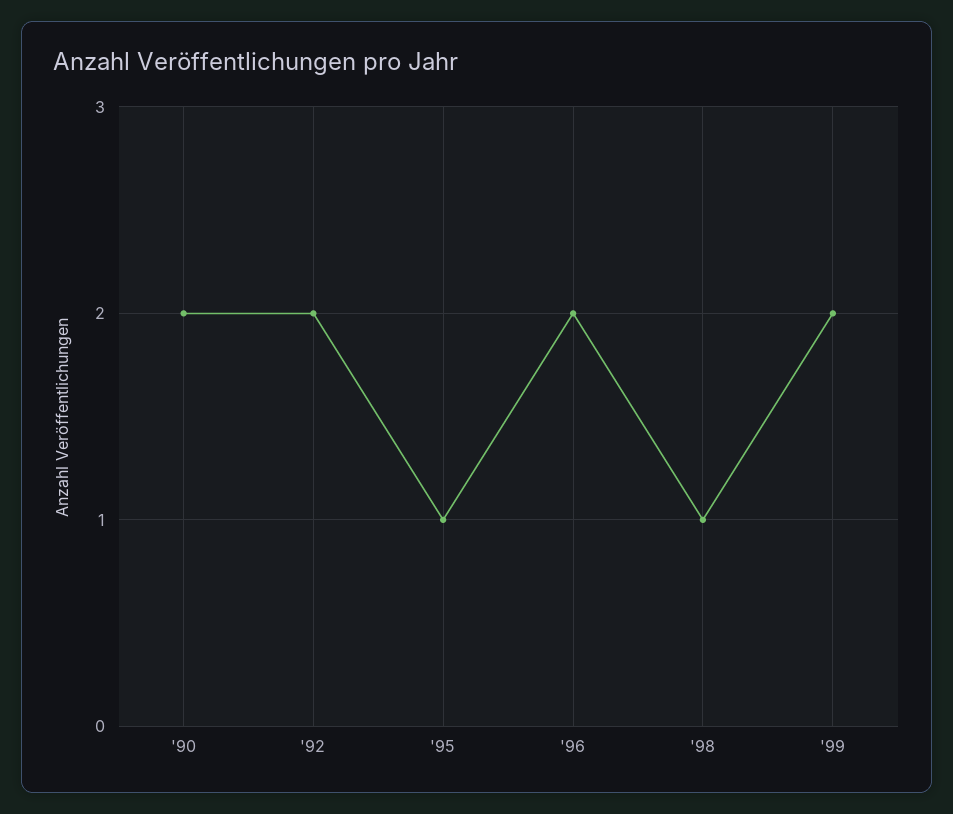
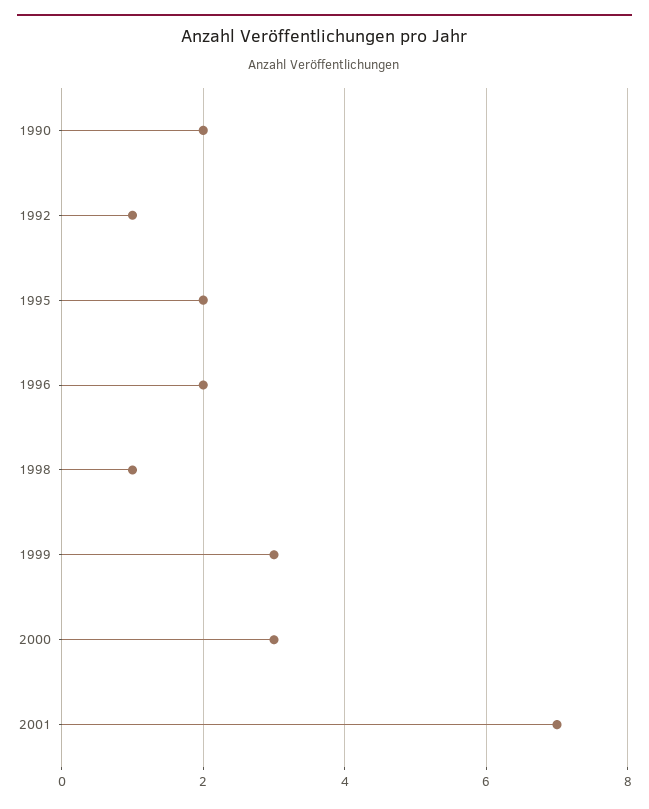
'92: 2 -> 1
'95: 1 -> 2
'99: 2 -> 3
2000: none -> 3
2001: none -> 7

